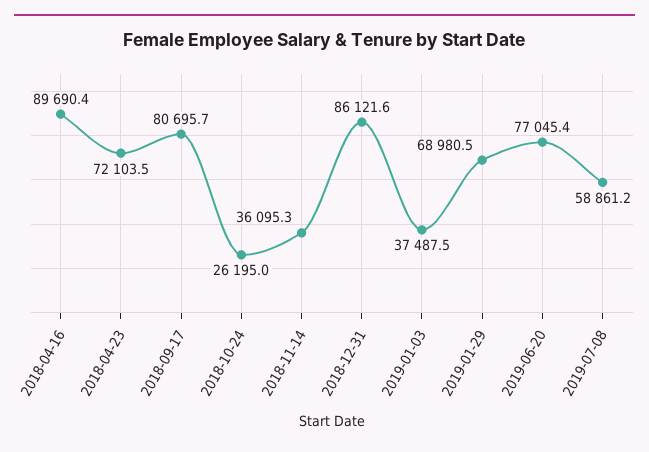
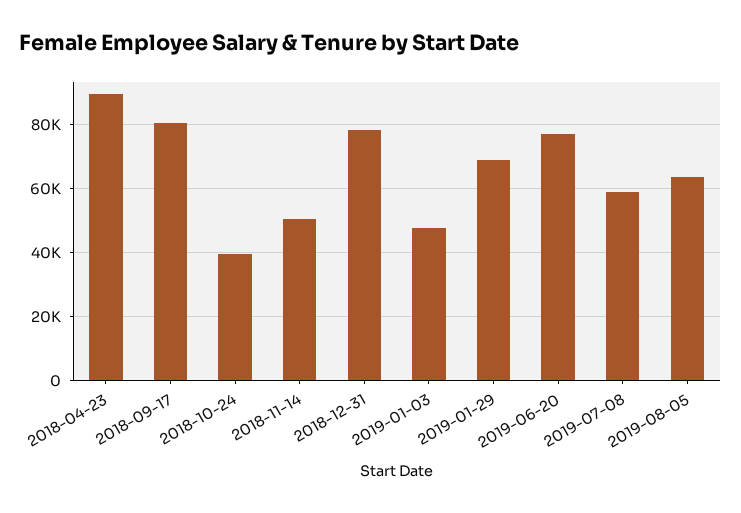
2018-04-16: 89690.4 -> none
2018-04-23: 72103.5 -> 90000
2018-10-24: 26195 -> 40000
2018-11-14: 36095.3 -> 50000
2018-12-31: 86121.6 -> 78000
2019-01-03: 37487.5 -> 48000
2019-08-05: none -> 64000

